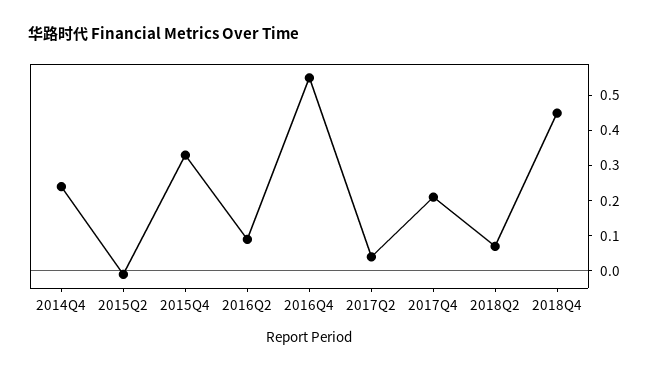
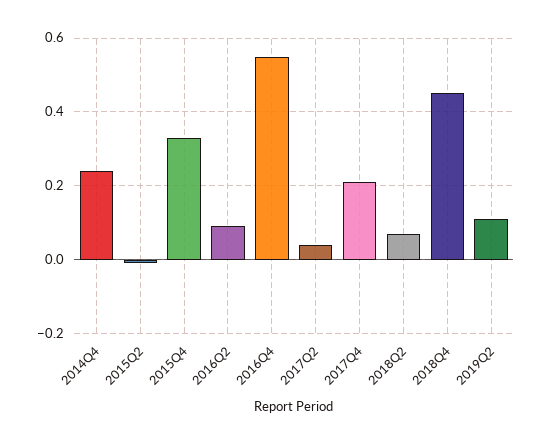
2019Q2: none -> 0.1

